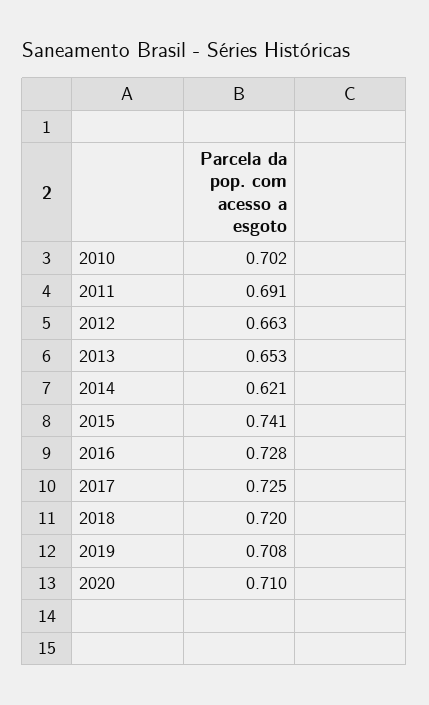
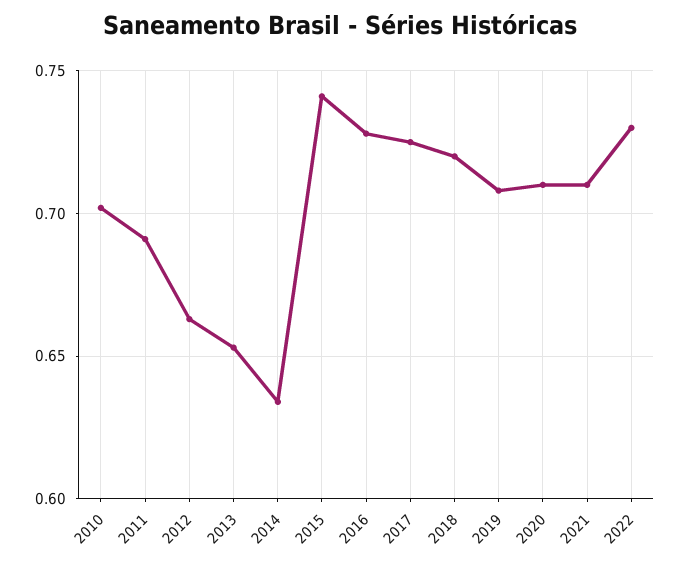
2014: 0.621 -> 0.635
2021: none -> 0.71
2022: none -> 0.73

